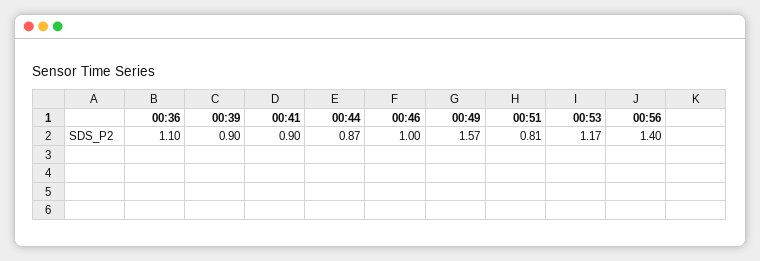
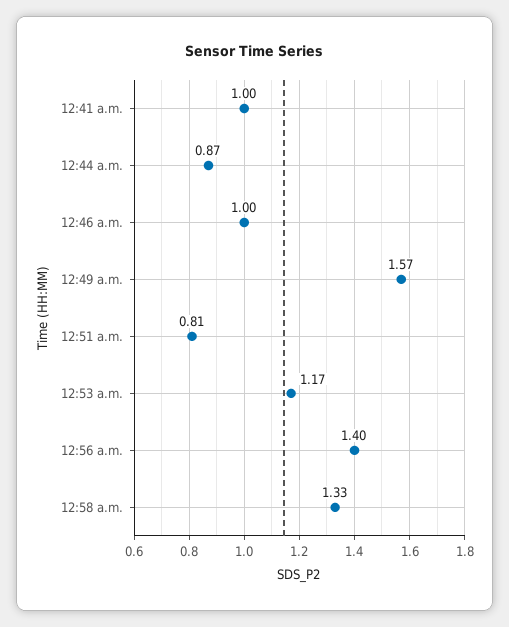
00:36: 1.1 -> none
00:39: 0.9 -> none
00:41: 0.9 -> 1
12:58 a.m.: none -> 1.33

